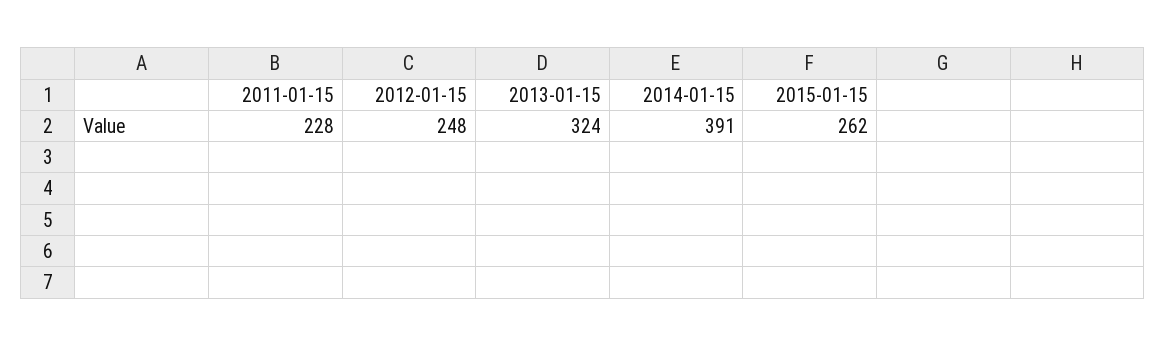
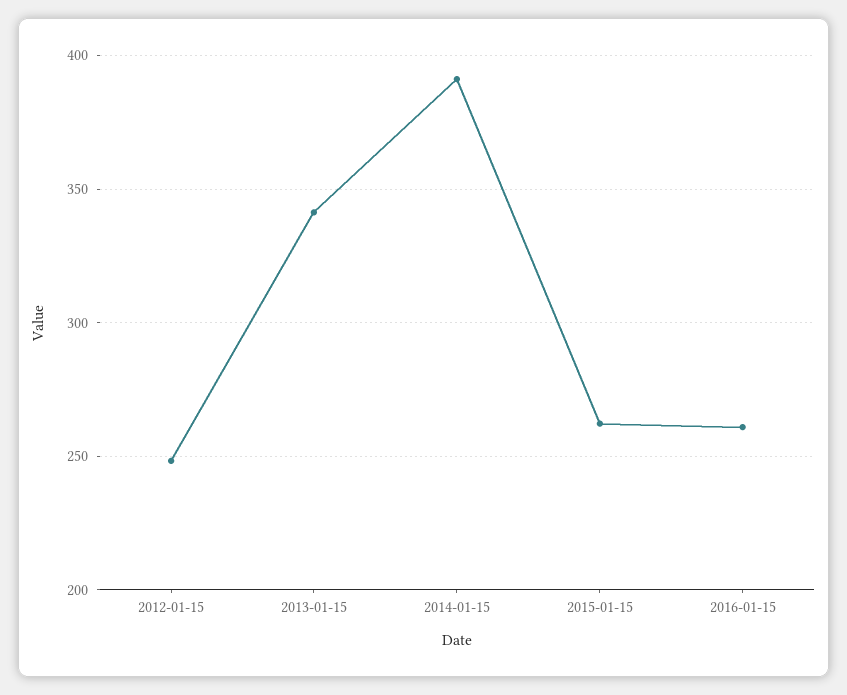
2011-01-15: 228 -> none
2013-01-15: 324 -> 340
2016-01-15: none -> 260

